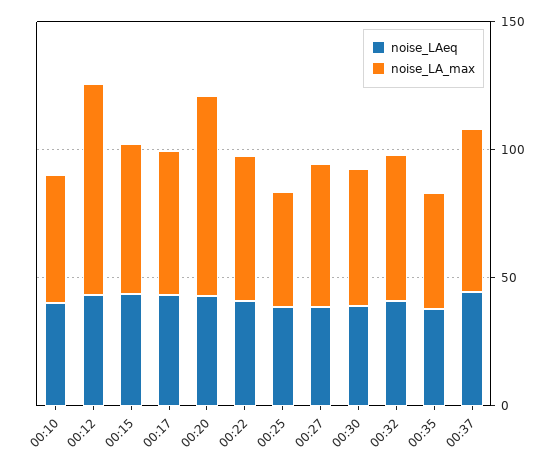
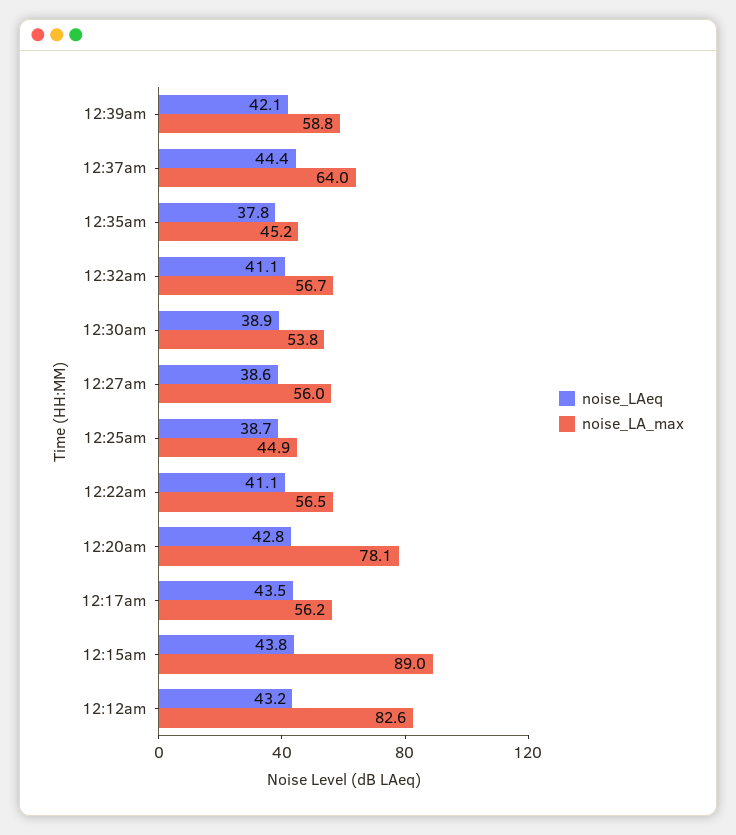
noise_LAeq, 00:10: 40 -> none
noise_LA_max, 00:10: 50 -> none
noise_LA_max, 00:15: 60 -> 89
noise_LAeq, 12:39am: none -> 42.1
noise_LA_max, 12:39am: none -> 58.8

